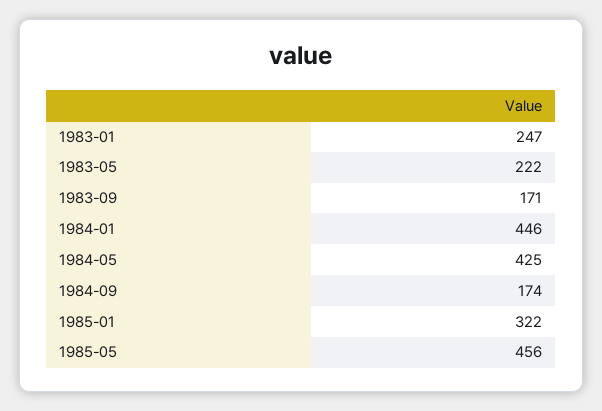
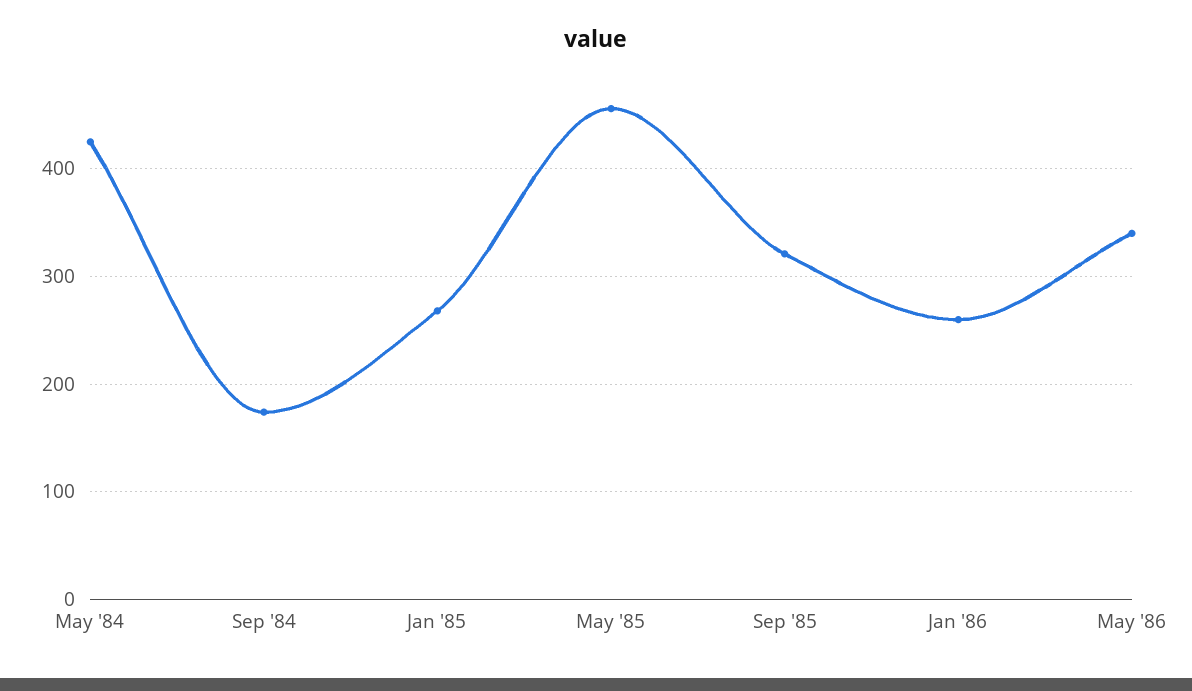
1983-01: 247 -> none
1983-05: 222 -> none
1983-09: 171 -> none
1984-01: 446 -> none
1985-01: 322 -> 270
Sep '85: none -> 320
Jan '86: none -> 260
May '86: none -> 340

